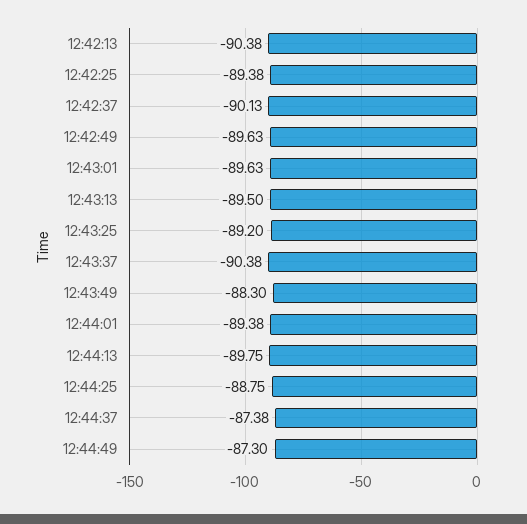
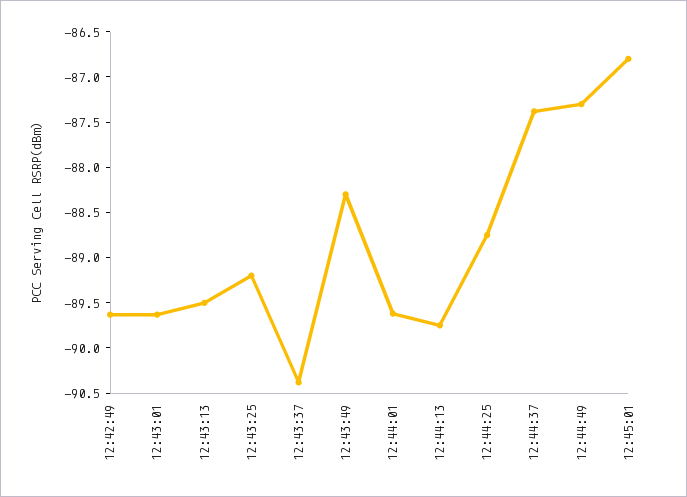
12:42:13: -90.38 -> none
12:42:25: -89.38 -> none
12:42:37: -90.13 -> none
12:44:01: -89.38 -> -89.6
12:45:01: none -> -86.8

